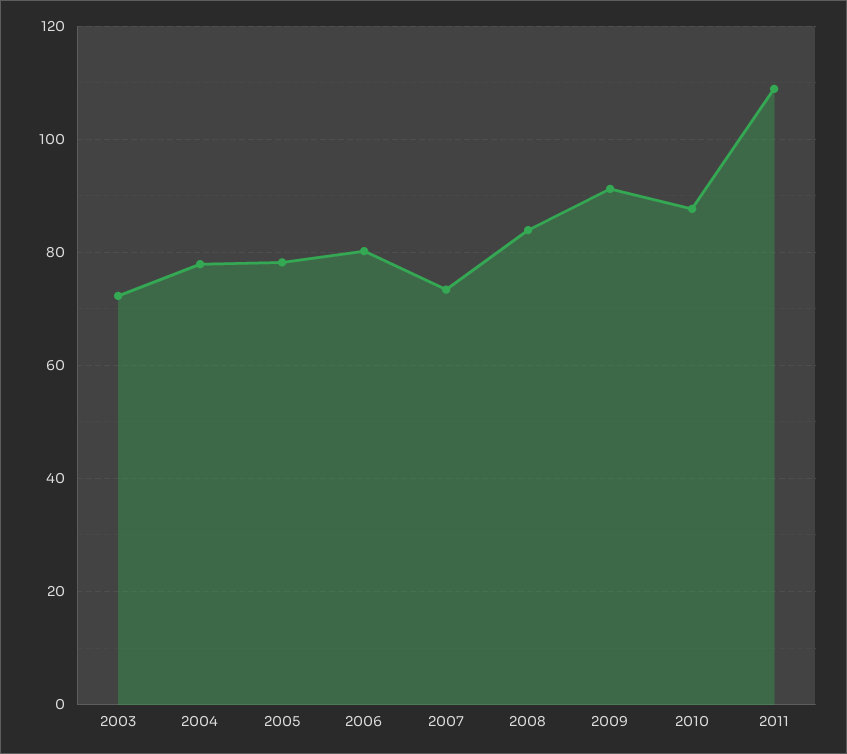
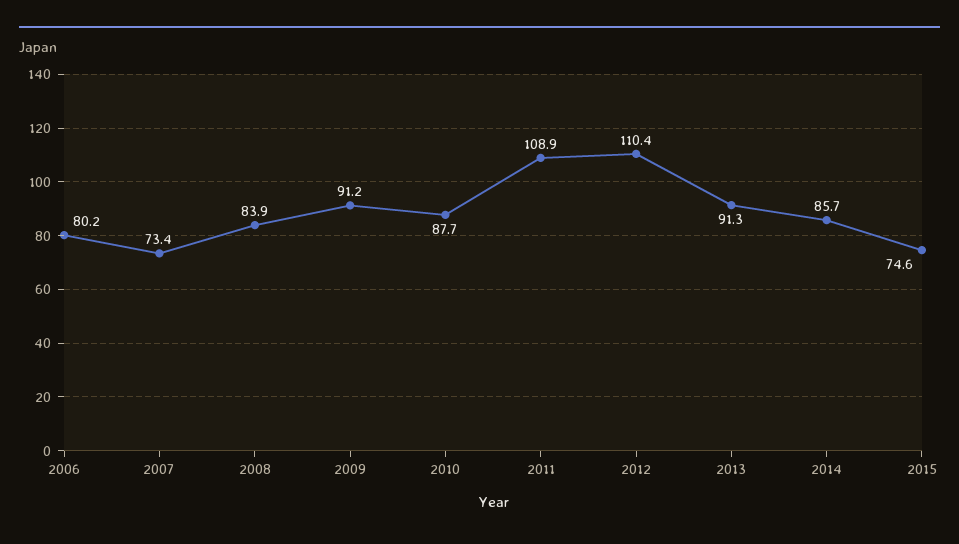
2003: 72 -> none
2004: 78 -> none
2005: 78 -> none
2012: none -> 110.4
2013: none -> 91.3
2014: none -> 85.7
2015: none -> 74.6

